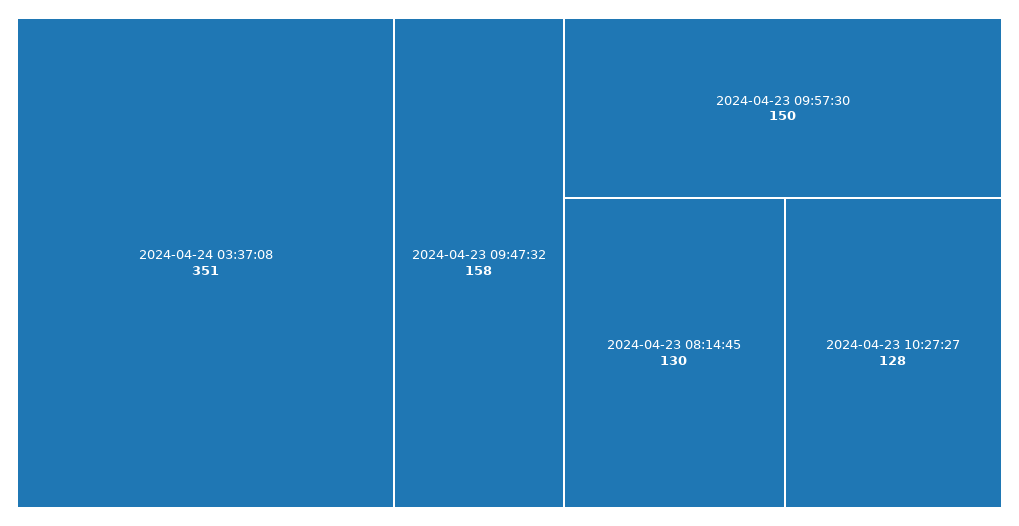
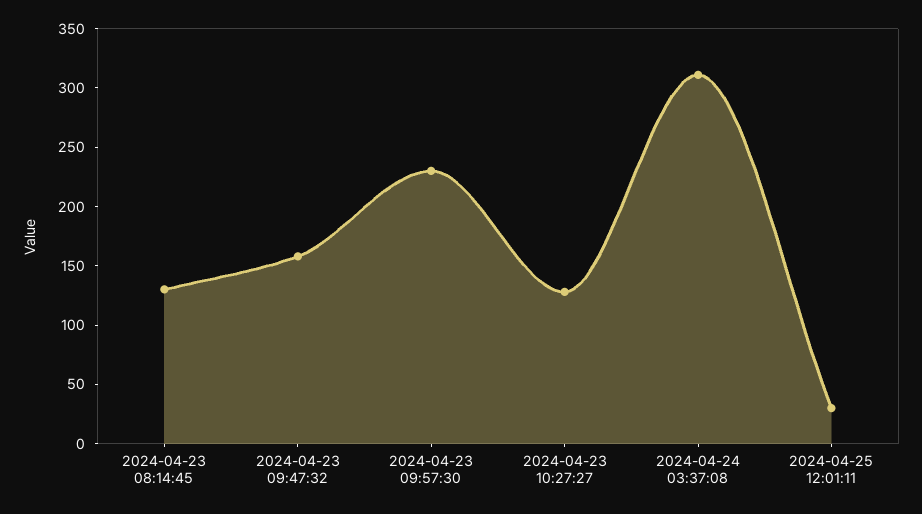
2024-04-24 03:37:08: 351 -> 310
2024-04-23 09:57:30: 150 -> 230
2024-04-25 12:01:11: none -> 30

